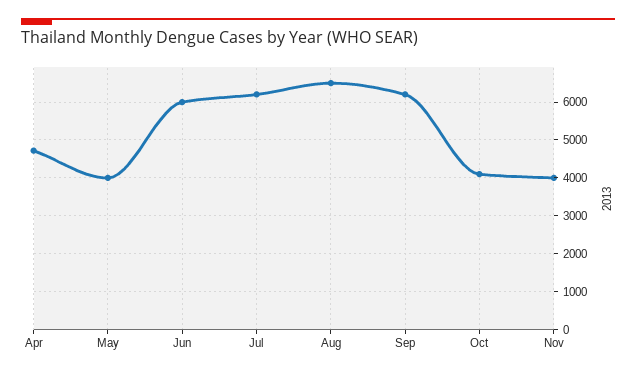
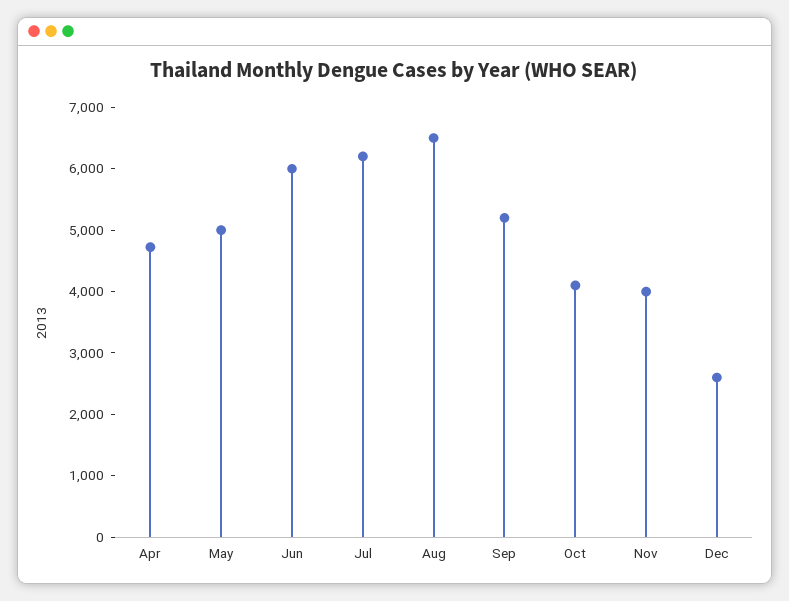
May: 4000 -> 5000
Sep: 6200 -> 5200
Dec: none -> 2600

